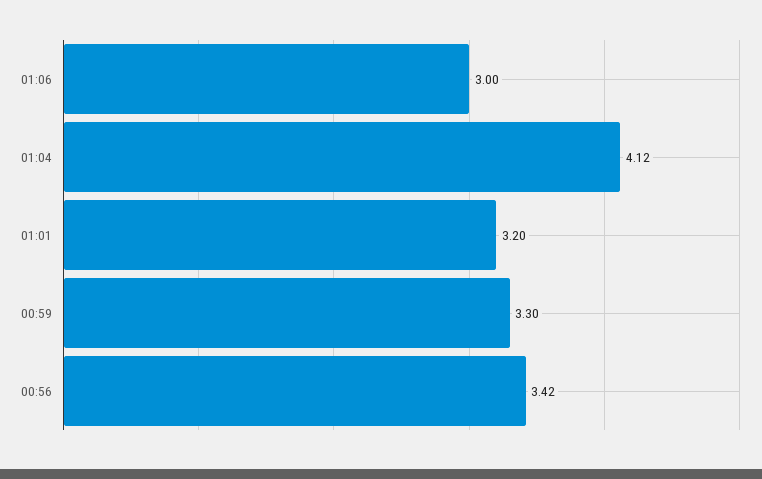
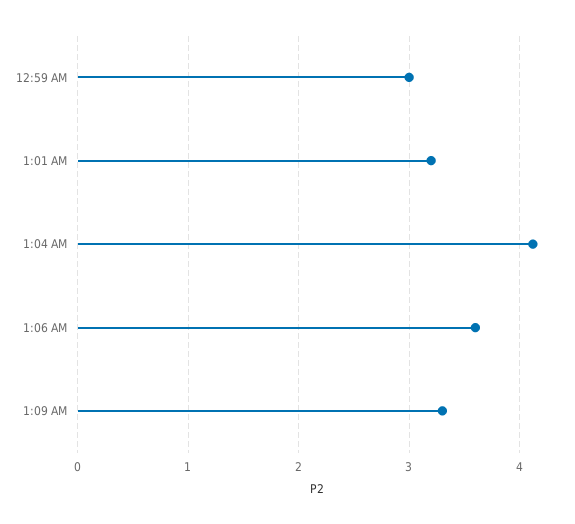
01:06: 3 -> 3.6
00:59: 3.3 -> 3
00:56: 3.42 -> none
1:09 AM: none -> 3.3

